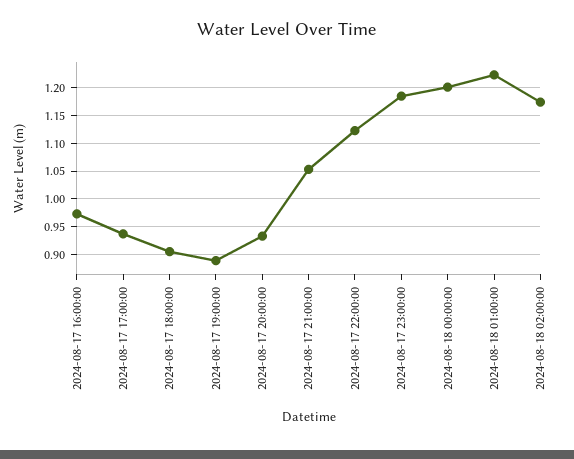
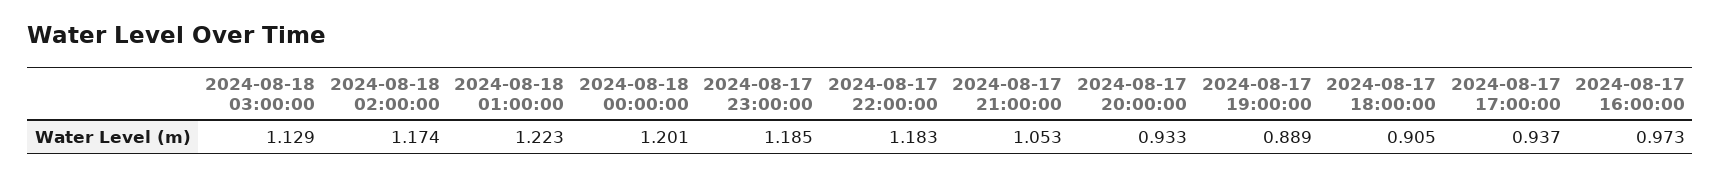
2024-08-17 22:00:00: 1.125 -> 1.183
2024-08-18 03:00:00: none -> 1.129

